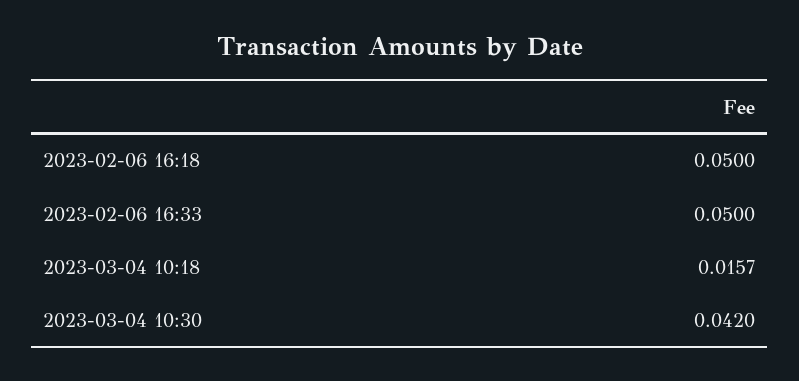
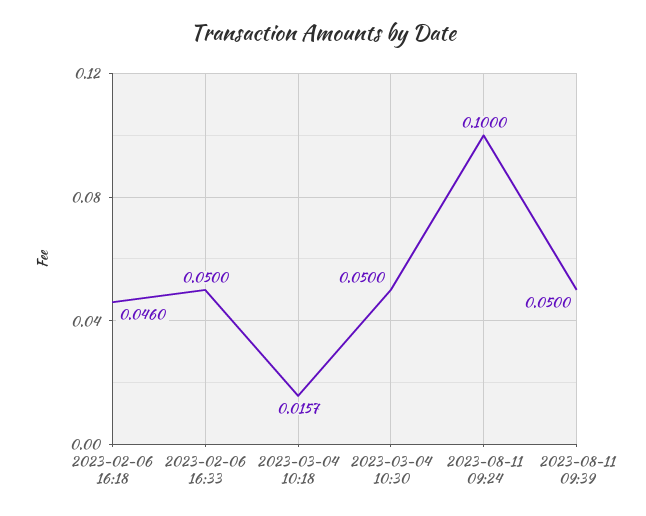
2023-02-06 16:18: 0.05 -> 0.046
2023-03-04 10:30: 0.042 -> 0.05
2023-08-11 09:24: none -> 0.1
2023-08-11 09:39: none -> 0.05

